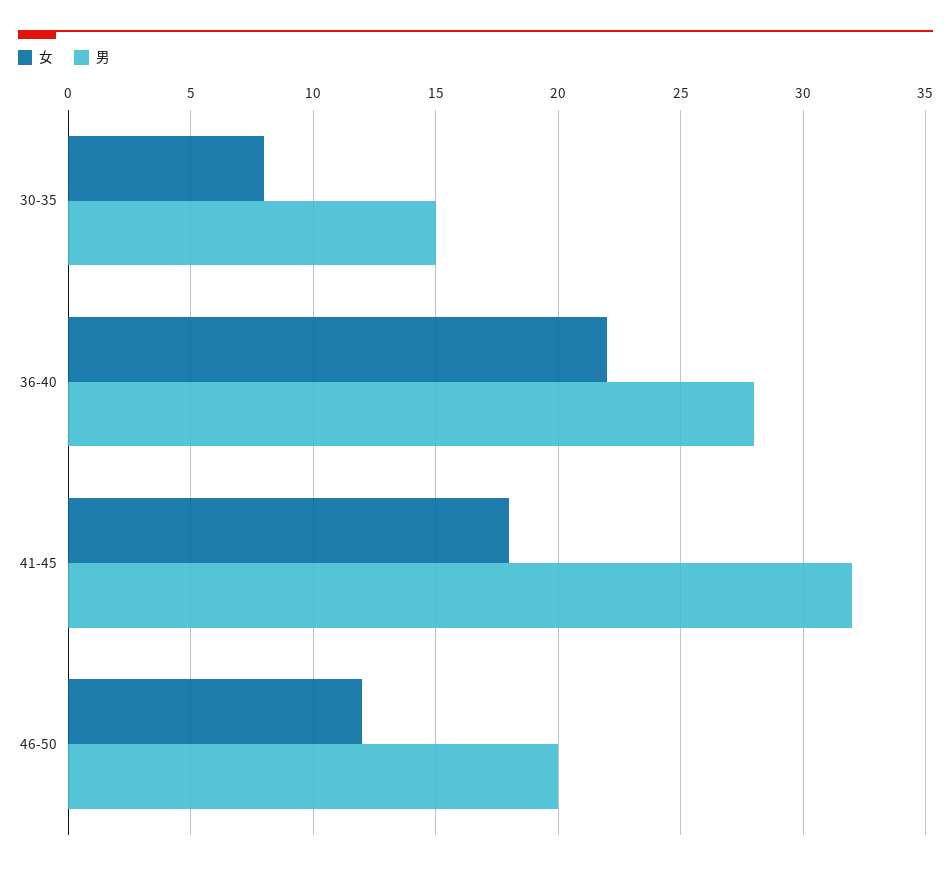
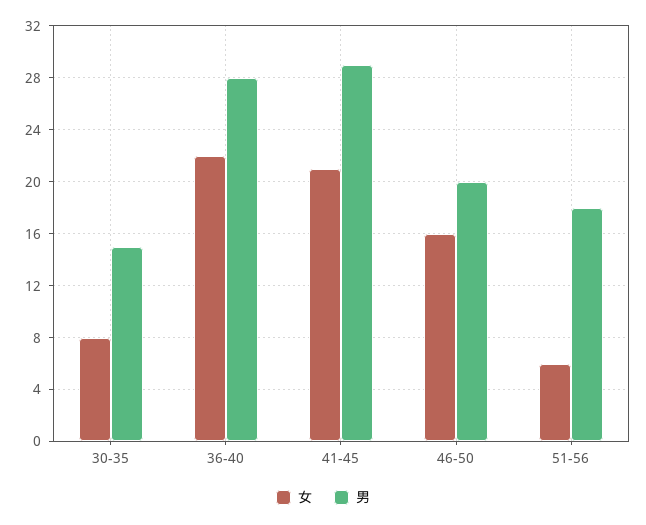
女, 41-45: 18 -> 21
男, 41-45: 32 -> 29
女, 46-50: 12 -> 16
女, 51-56: none -> 6
男, 51-56: none -> 18

